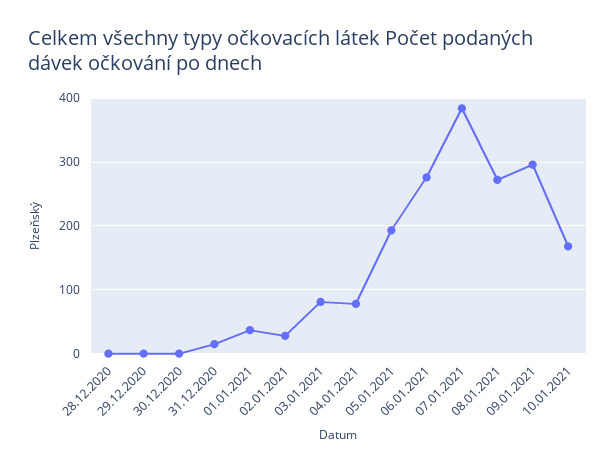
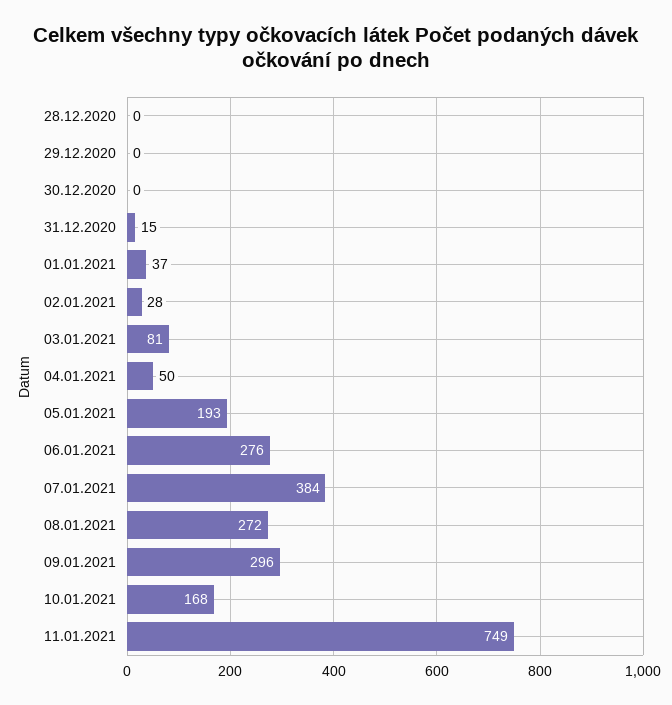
04.01.2021: 80 -> 50
11.01.2021: none -> 749

